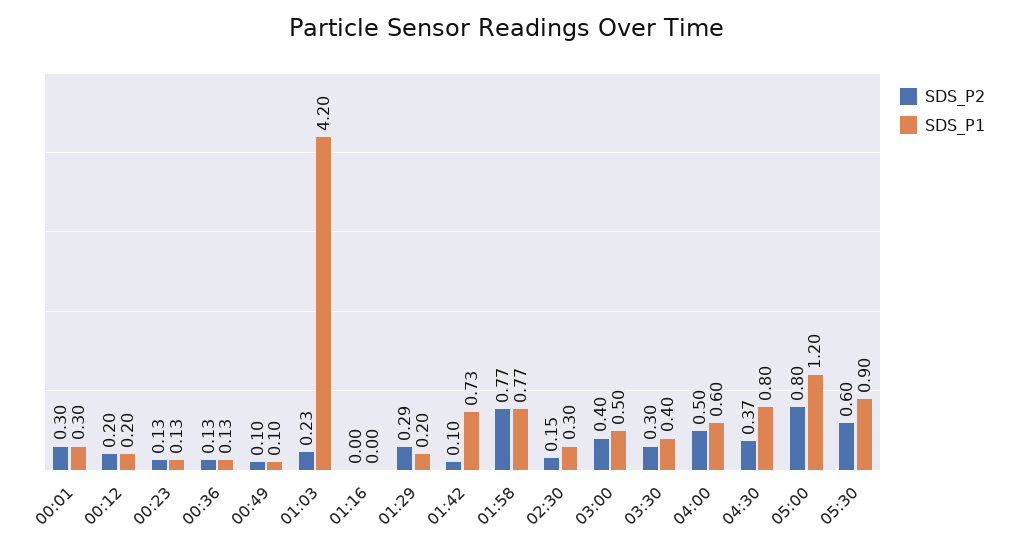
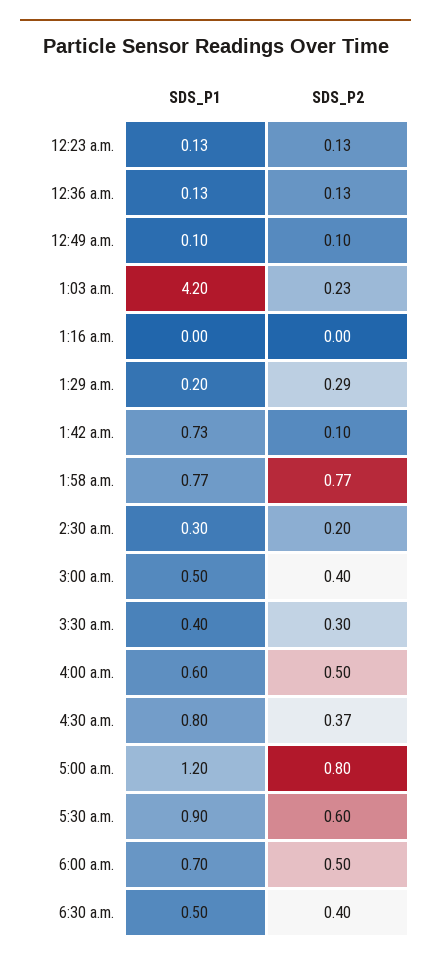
SDS_P2, 00:01: 0.3 -> none
SDS_P1, 00:01: 0.3 -> none
SDS_P2, 00:12: 0.2 -> none
SDS_P1, 00:12: 0.2 -> none
SDS_P2, 02:30: 0.15 -> 0.2
SDS_P1, 6:00 a.m.: none -> 0.7
SDS_P2, 6:00 a.m.: none -> 0.5
SDS_P1, 6:30 a.m.: none -> 0.5
SDS_P2, 6:30 a.m.: none -> 0.4

